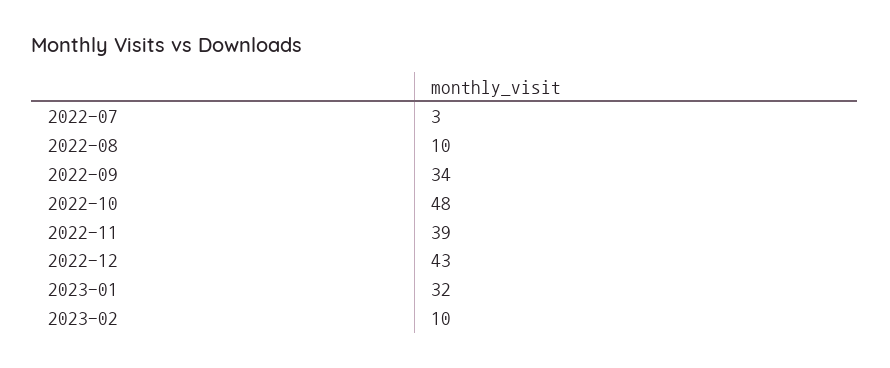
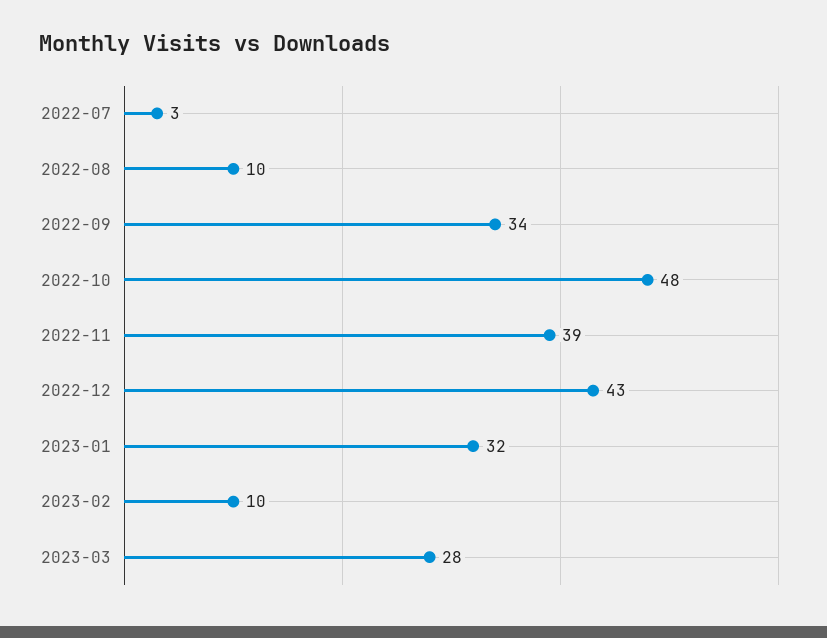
2023-03: none -> 28

